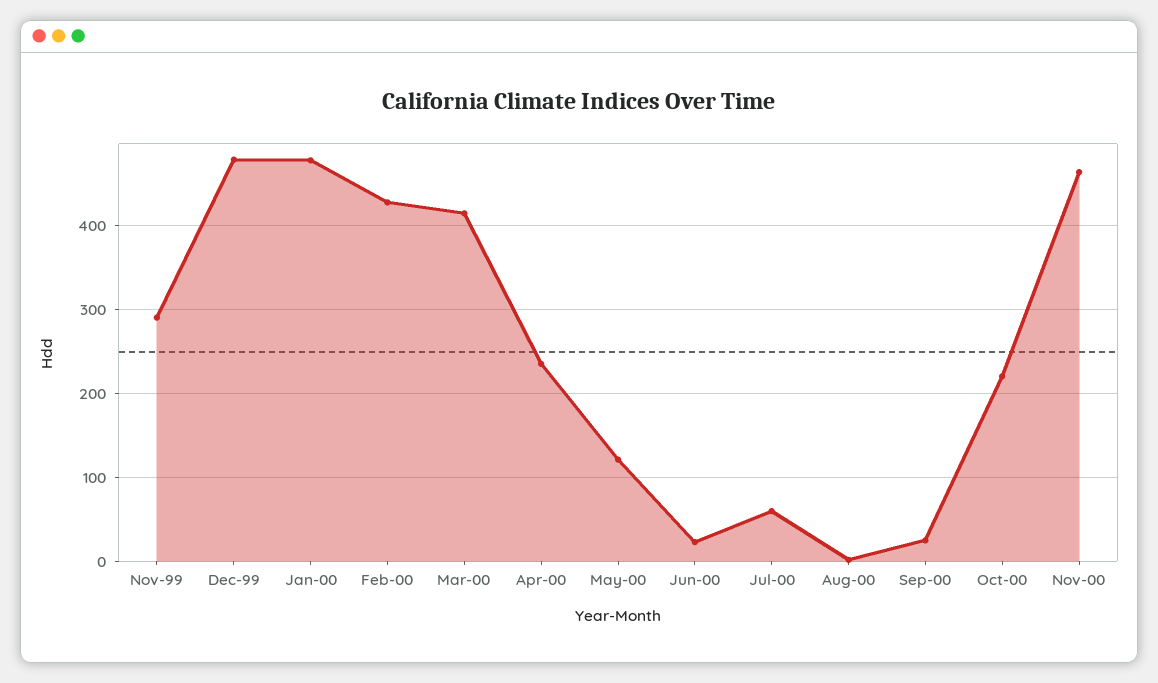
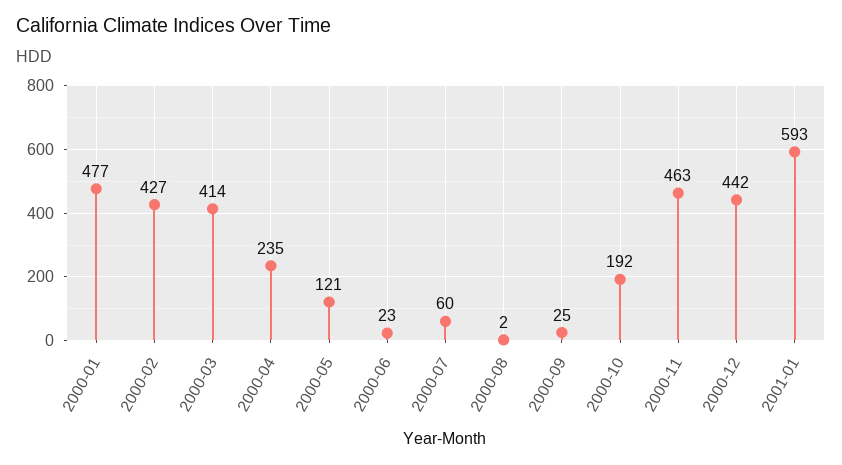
Nov-99: 290 -> none
Dec-99: 480 -> none
Oct-00: 220 -> 192
2000-12: none -> 442
2001-01: none -> 593

